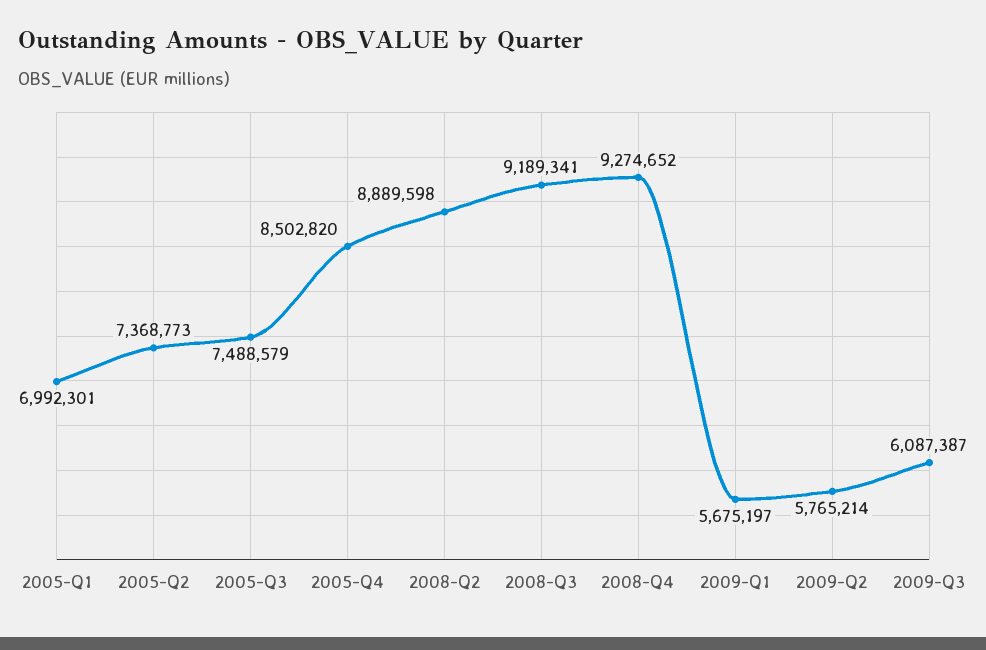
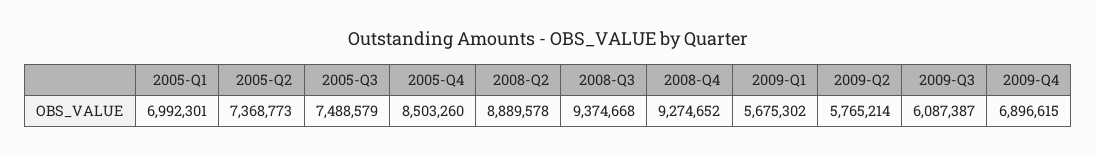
2005-Q4: 8502820 -> 8503260
2008-Q2: 8889598 -> 8889578
2008-Q3: 9189341 -> 9374668
2009-Q1: 5675197 -> 5675302
2009-Q4: none -> 6896615

